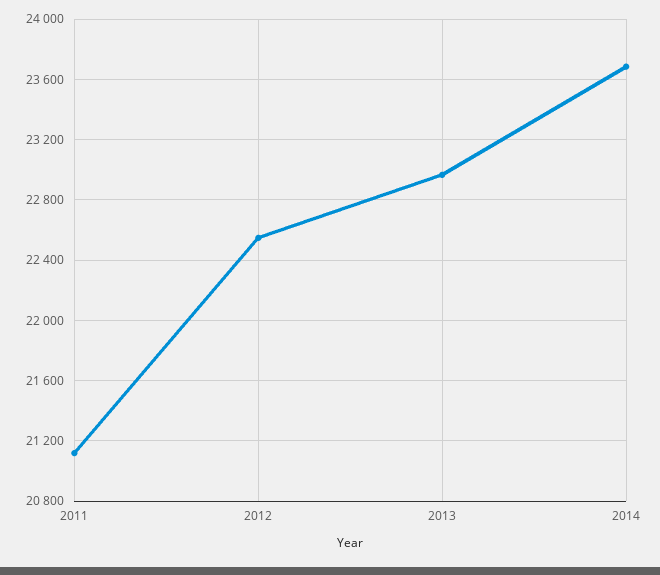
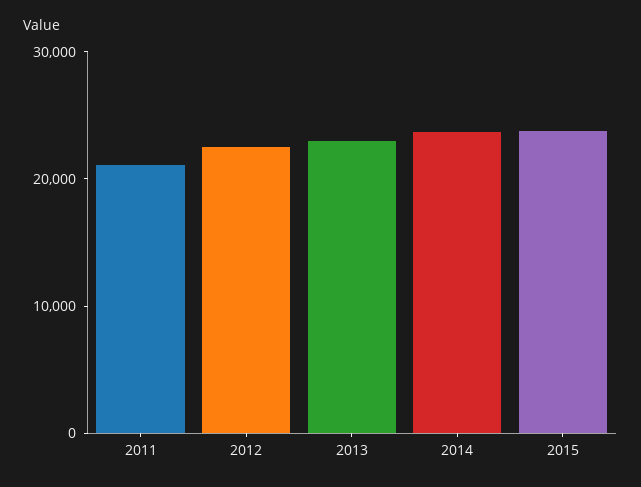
2015: none -> 24000

